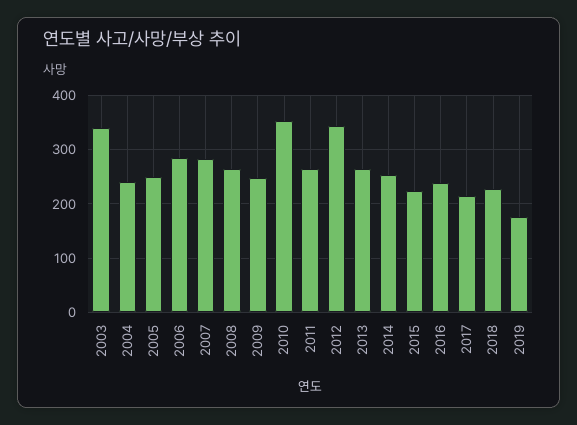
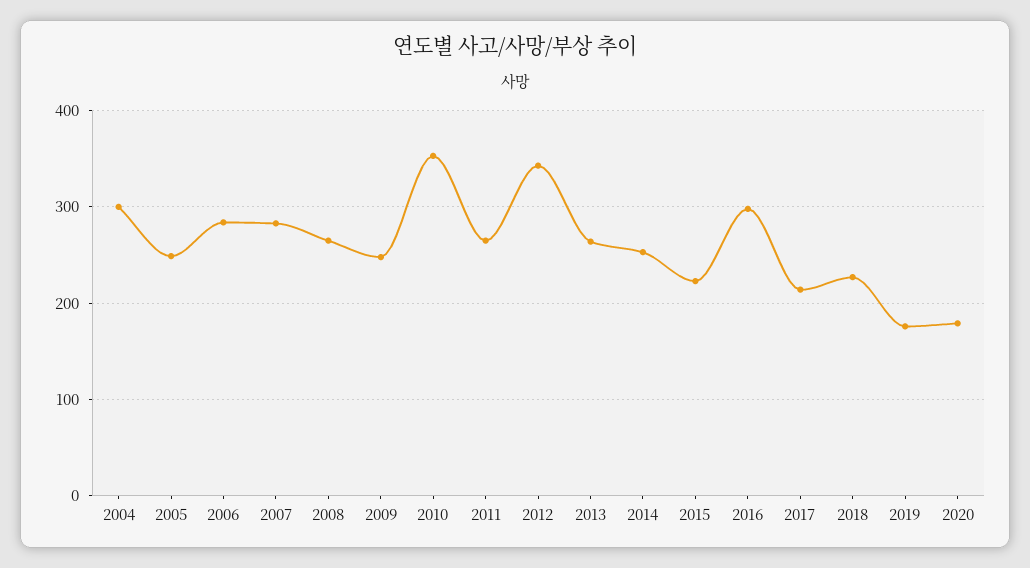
2003: 340 -> none
2004: 240 -> 300
2016: 240 -> 300
2020: none -> 180

